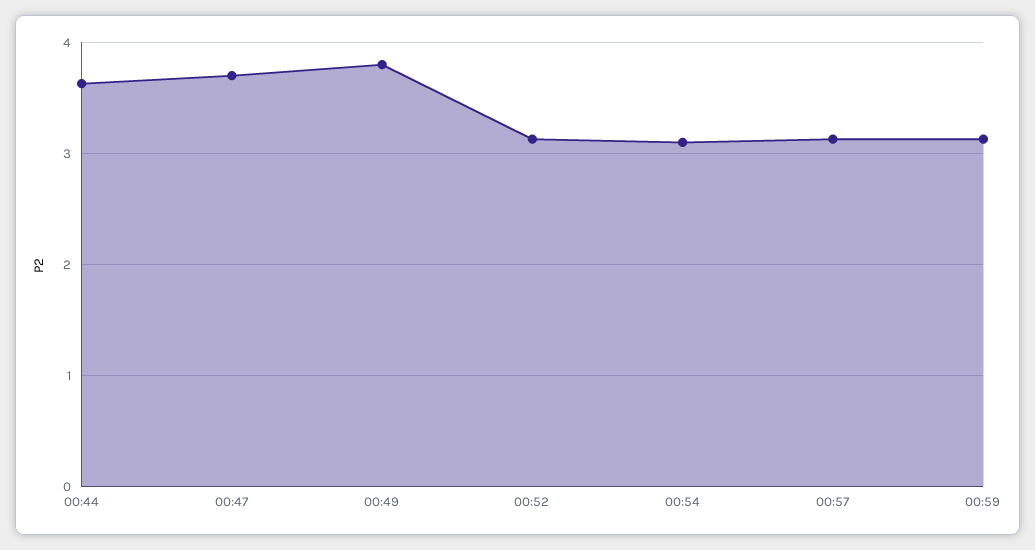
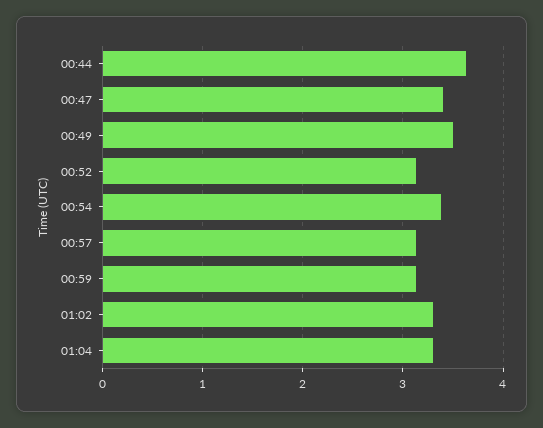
00:47: 3.7 -> 3.4
00:49: 3.8 -> 3.5
00:54: 3.1 -> 3.4
01:02: none -> 3.3
01:04: none -> 3.3

